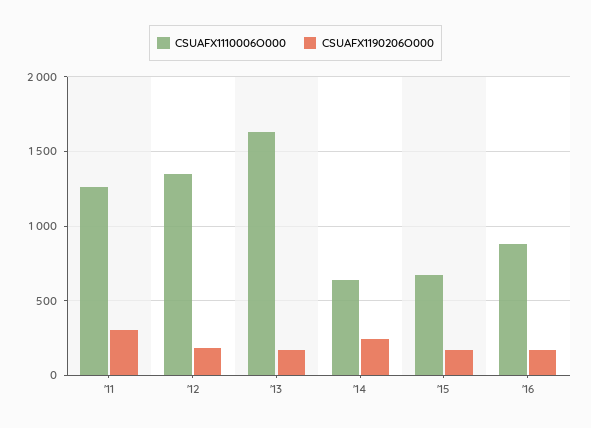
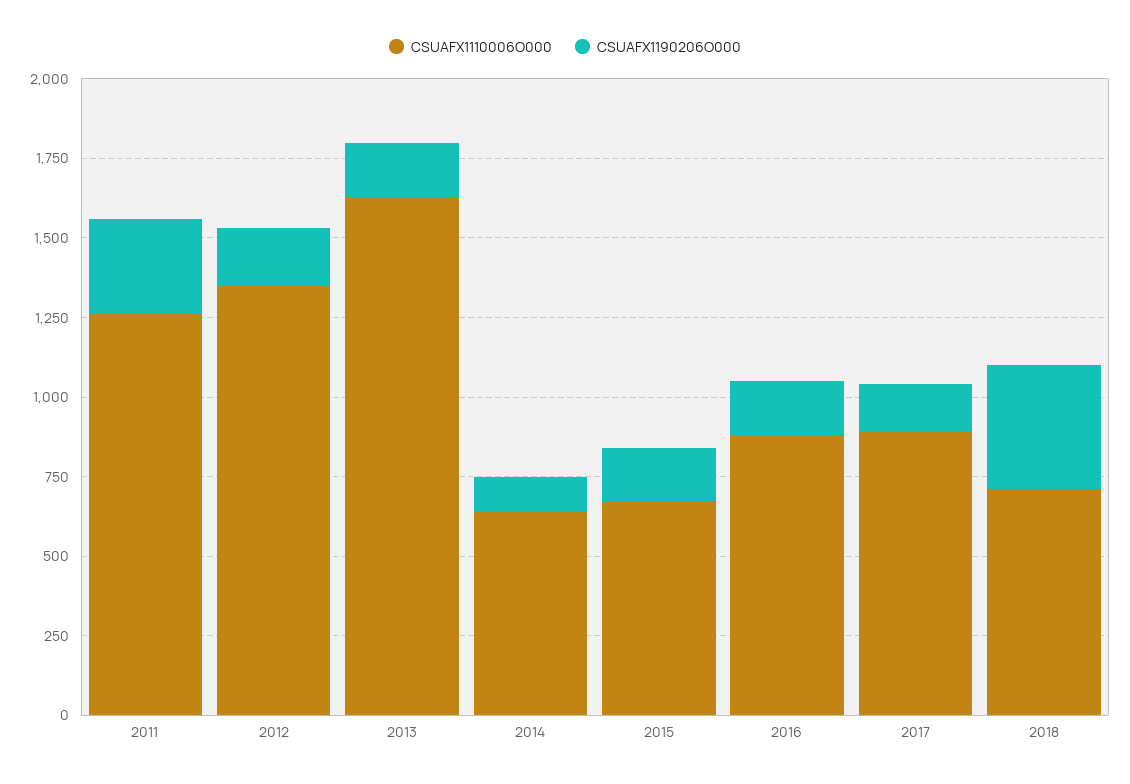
CSUAFX1190206O000, '14: 250 -> 100
CSUAFX1110006O000, 2017: none -> 900
CSUAFX1190206O000, 2017: none -> 150
CSUAFX1110006O000, 2018: none -> 700
CSUAFX1190206O000, 2018: none -> 400

